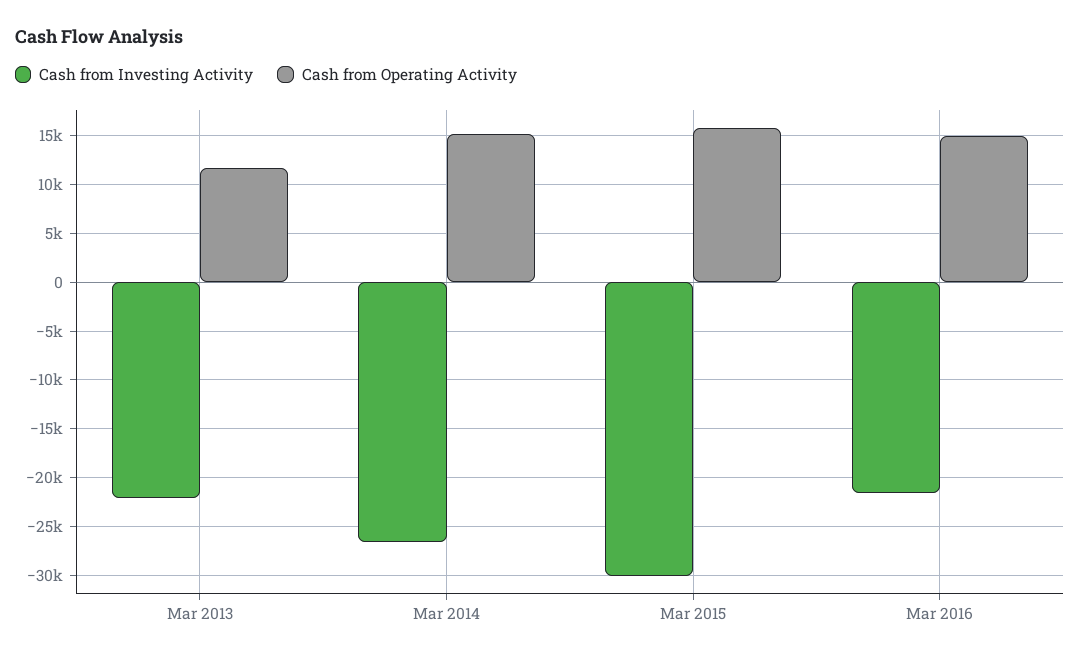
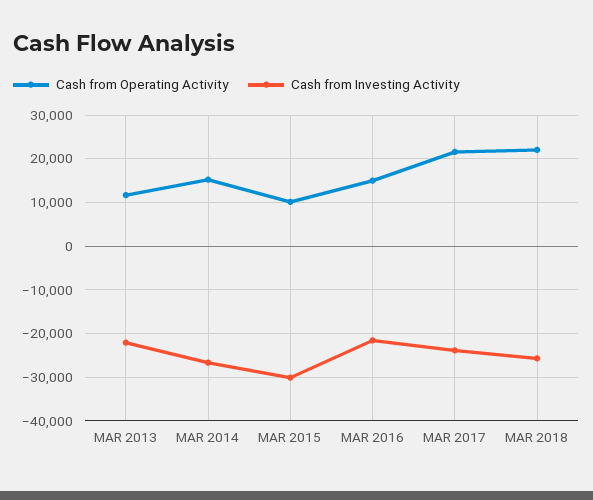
Cash from Operating Activity, Mar 2015: 16000 -> 10000
Cash from Operating Activity, MAR 2017: none -> 22000
Cash from Investing Activity, MAR 2017: none -> -24000
Cash from Operating Activity, MAR 2018: none -> 22000
Cash from Investing Activity, MAR 2018: none -> -26000

